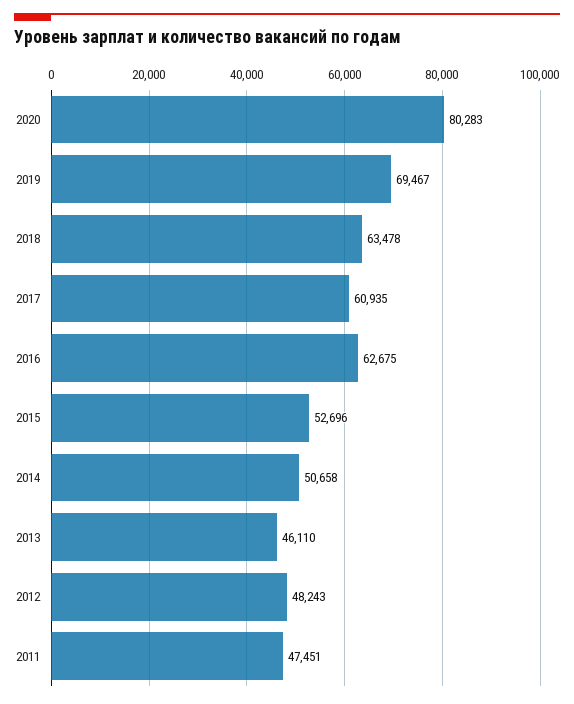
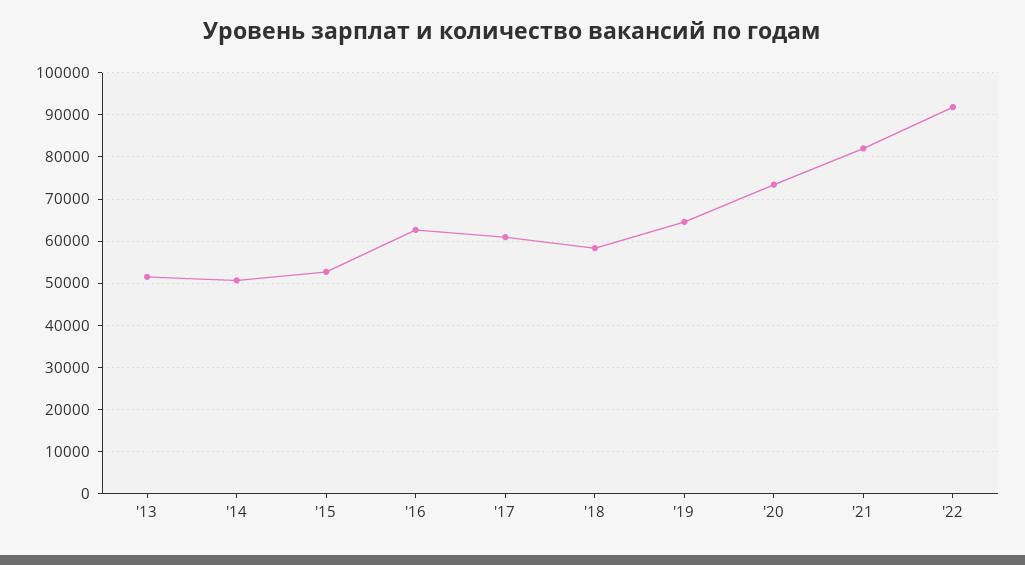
2020: 80283 -> 74000
2019: 69467 -> 64000
2018: 63478 -> 58000
2013: 46110 -> 52000
2012: 48243 -> none
2011: 47451 -> none
'21: none -> 82000
'22: none -> 92000

